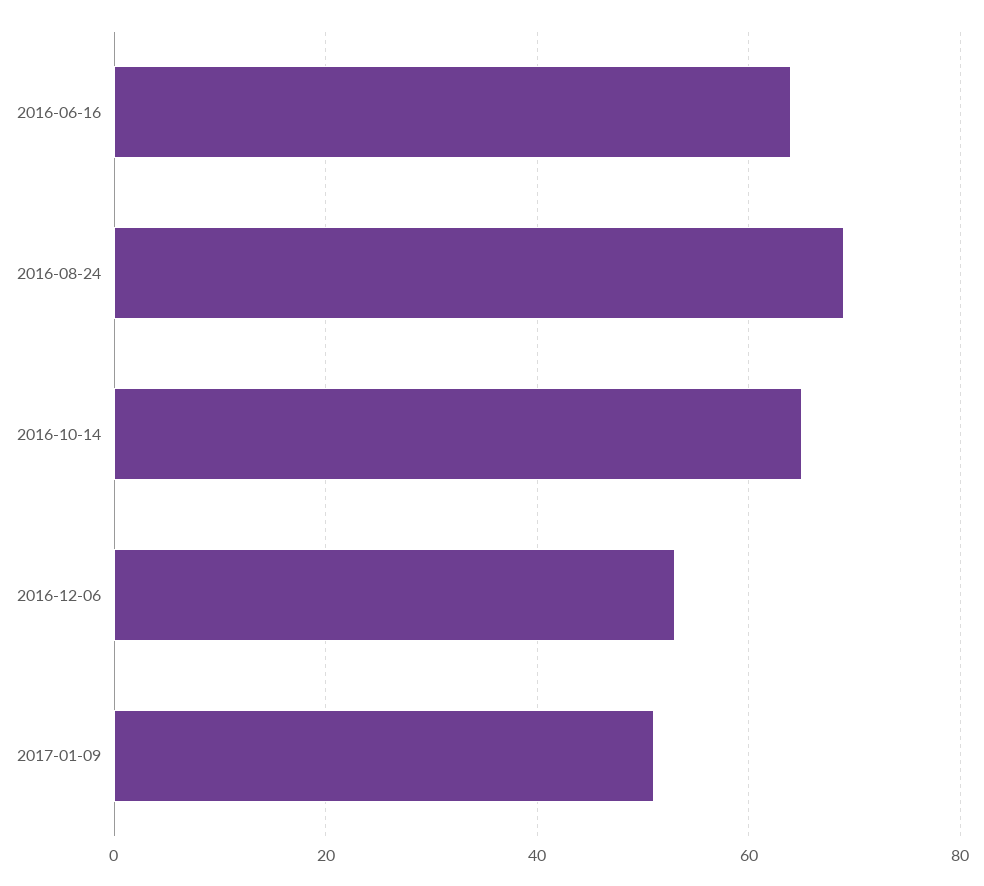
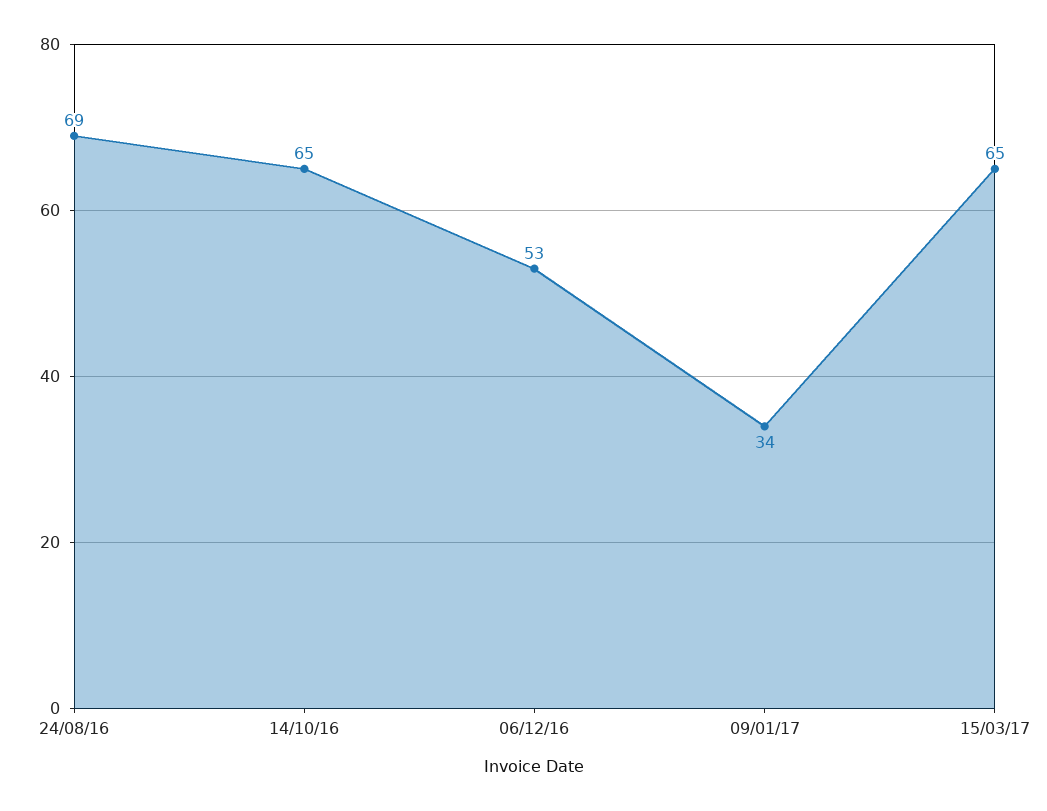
2016-06-16: 65 -> none
2017-01-09: 50 -> 34
15/03/17: none -> 65

